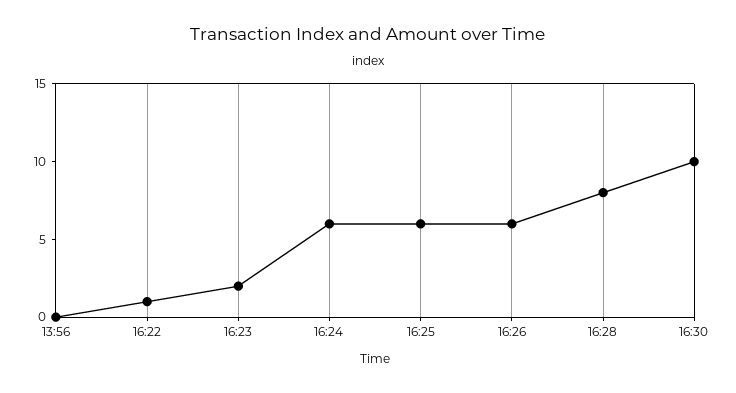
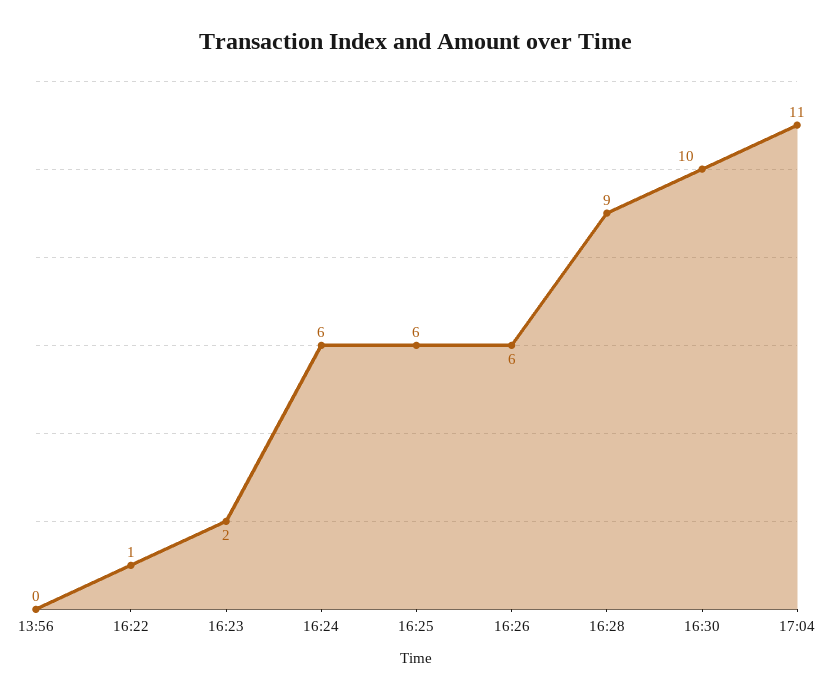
16:28: 8 -> 9
17:04: none -> 11

